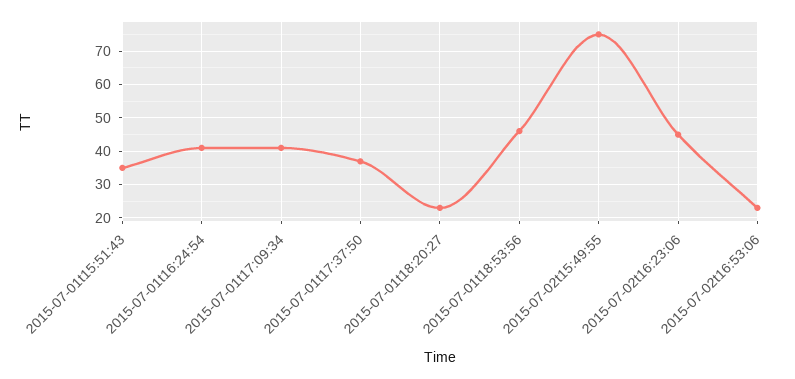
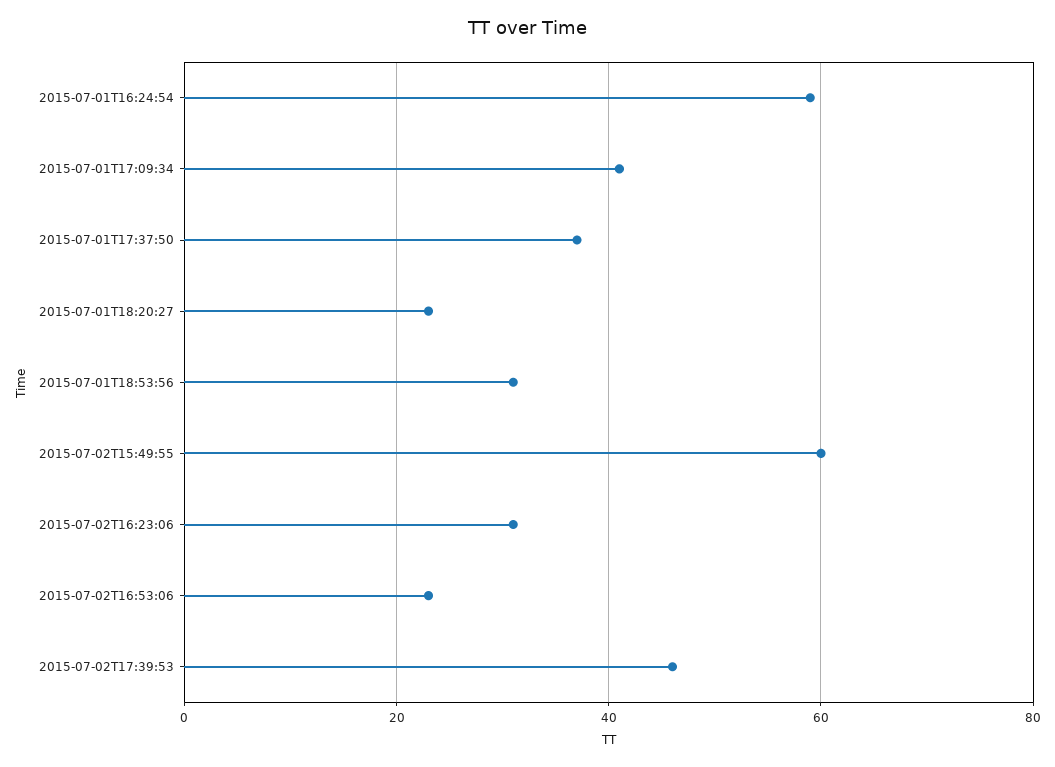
2015-07-01t15:51:43: 35 -> none
2015-07-01t16:24:54: 40 -> 60
2015-07-01t18:53:56: 45 -> 30
2015-07-02t15:49:55: 75 -> 60
2015-07-02t16:23:06: 45 -> 30
2015-07-02T17:39:53: none -> 45

